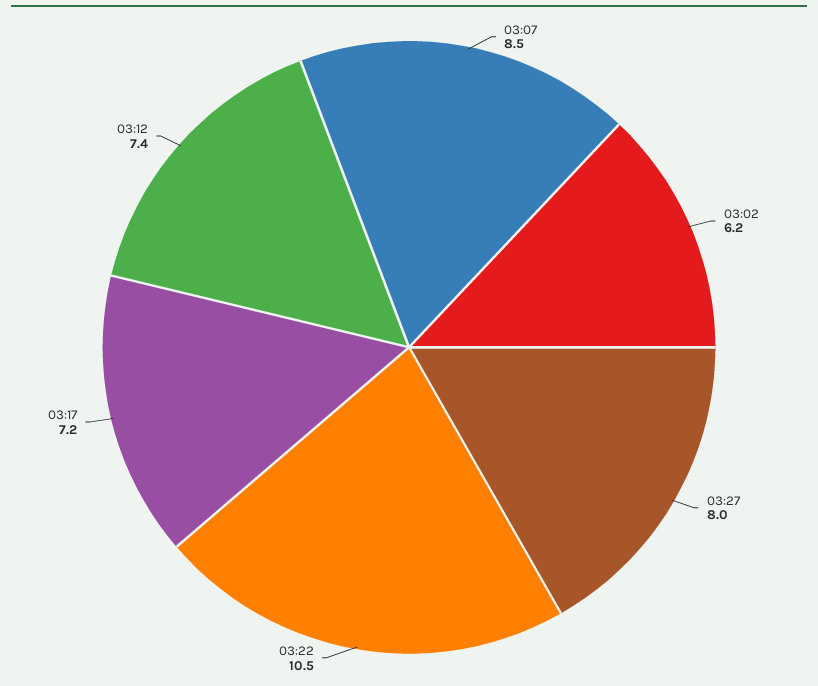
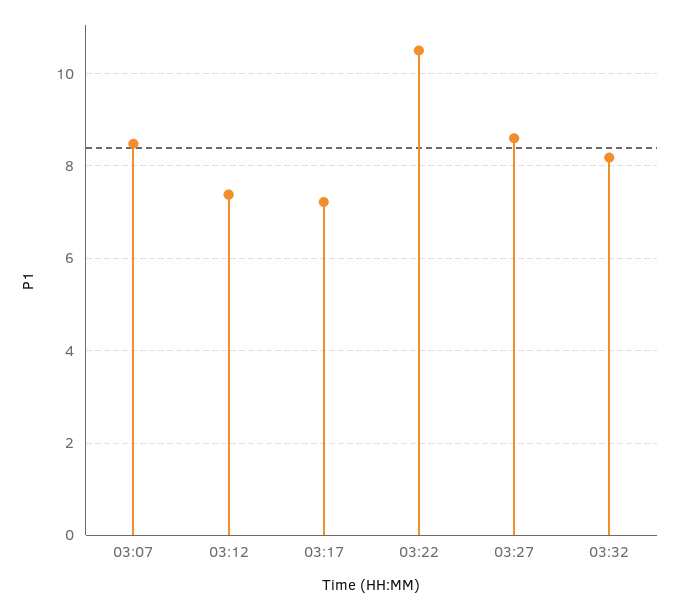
03:02: 6.2 -> none
03:27: 8 -> 8.6
03:32: none -> 8.2

